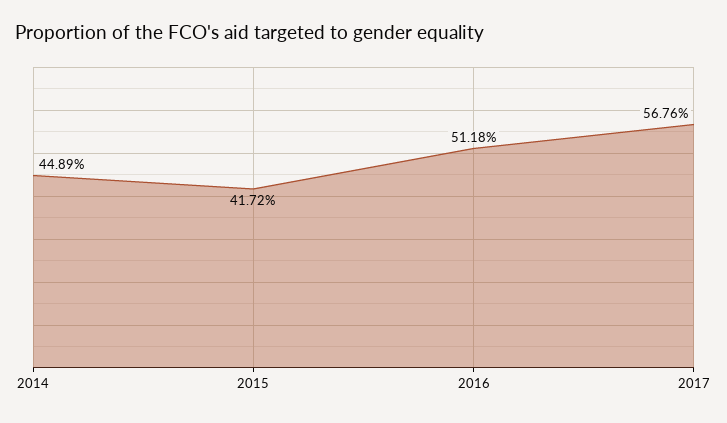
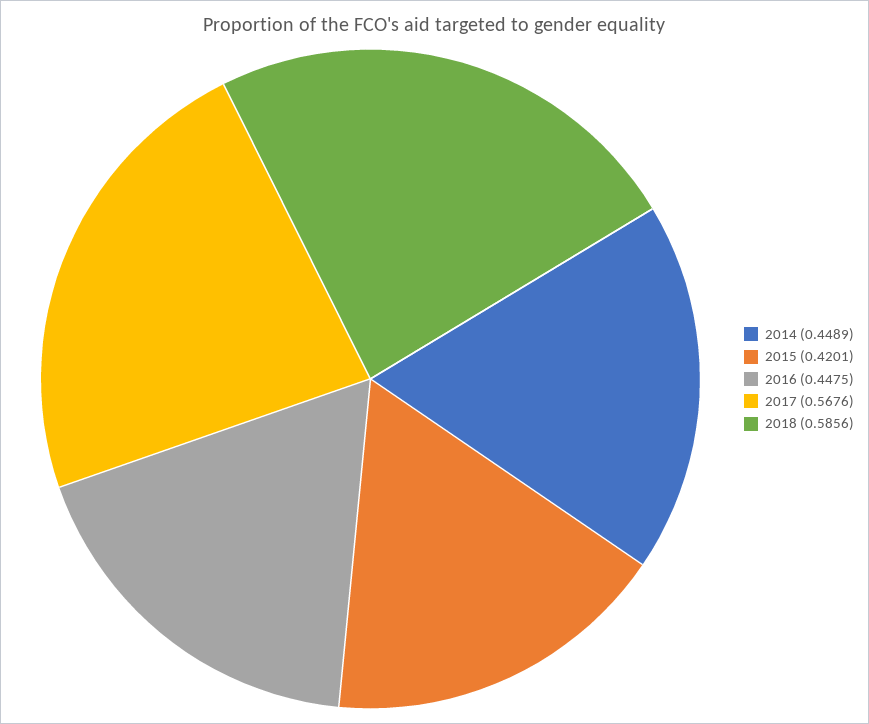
2015: 0.4172 -> 0.4201
2016: 0.5118 -> 0.4475
2018: none -> 0.5856

